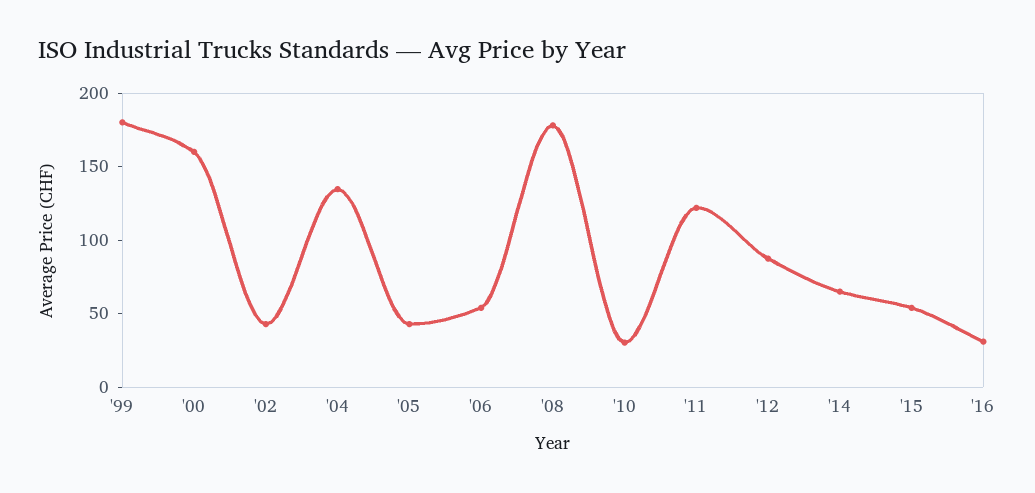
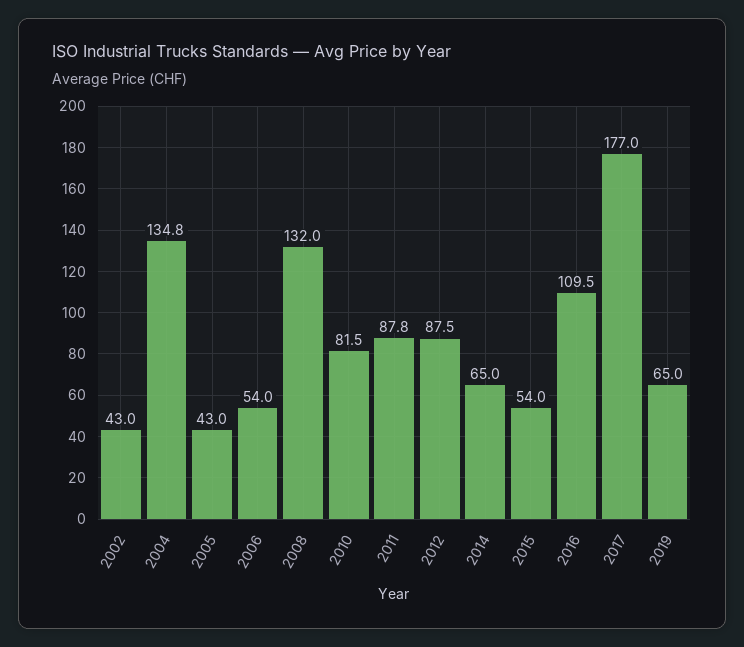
'99: 180 -> none
'00: 160 -> none
'08: 180 -> 132
'10: 30 -> 81.5
'11: 120 -> 87.8
'16: 30 -> 109.5
2017: none -> 177
2019: none -> 65

